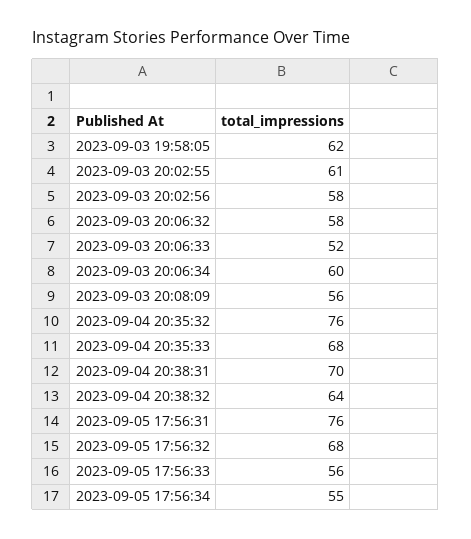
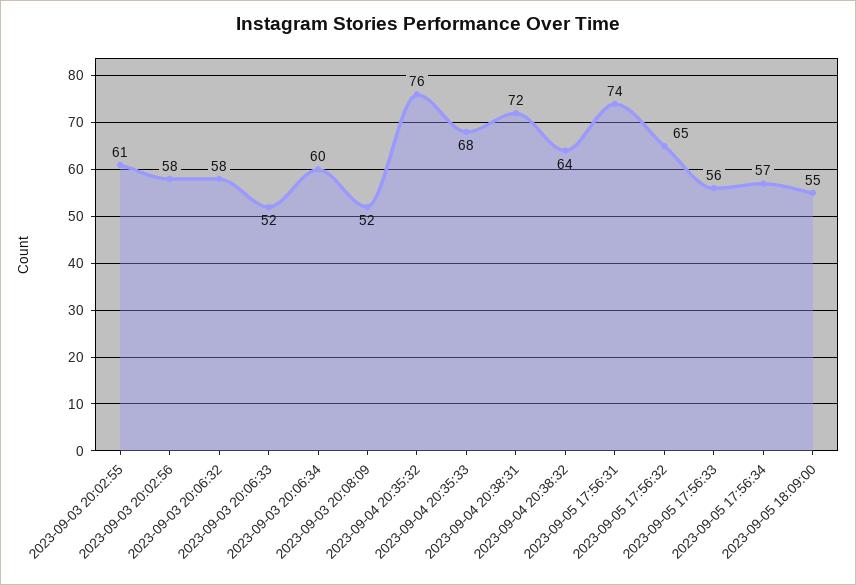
2023-09-03 19:58:05: 62 -> none
2023-09-03 20:08:09: 56 -> 52
2023-09-04 20:38:31: 70 -> 72
2023-09-05 17:56:31: 76 -> 74
2023-09-05 17:56:32: 68 -> 65
2023-09-05 17:56:34: 55 -> 57
2023-09-05 18:09:00: none -> 55

